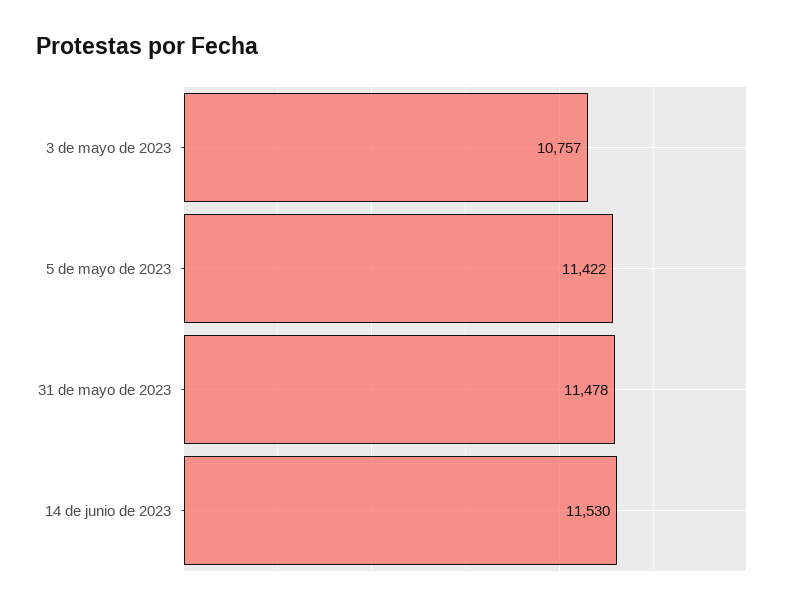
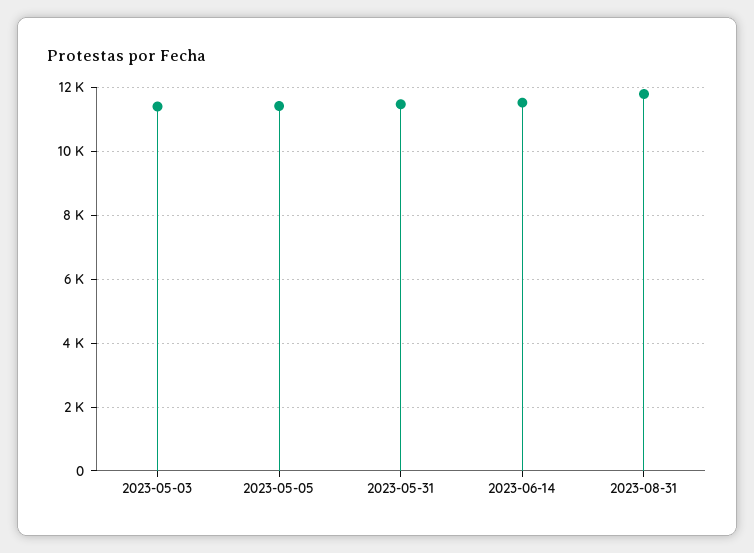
3 de mayo de 2023: 10757 -> 11400
2023-08-31: none -> 11800

